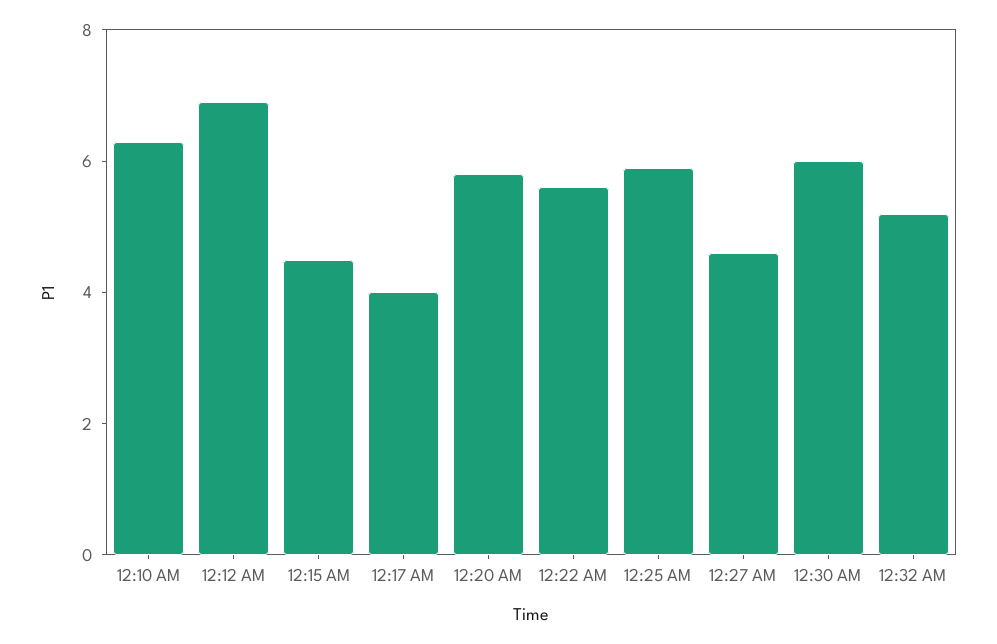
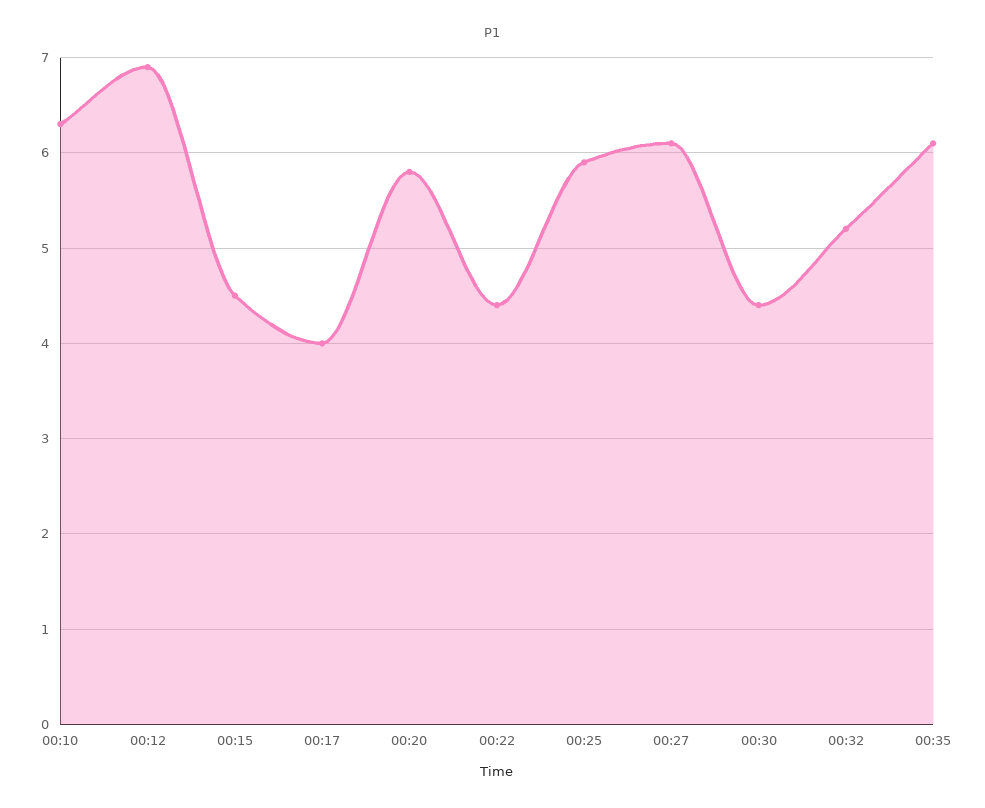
12:22 AM: 5.5 -> 4.4
12:27 AM: 4.5 -> 6.1
12:30 AM: 6 -> 4.4
00:35: none -> 6.1

